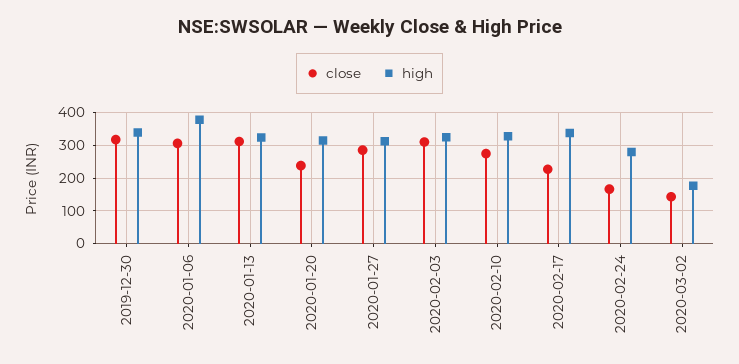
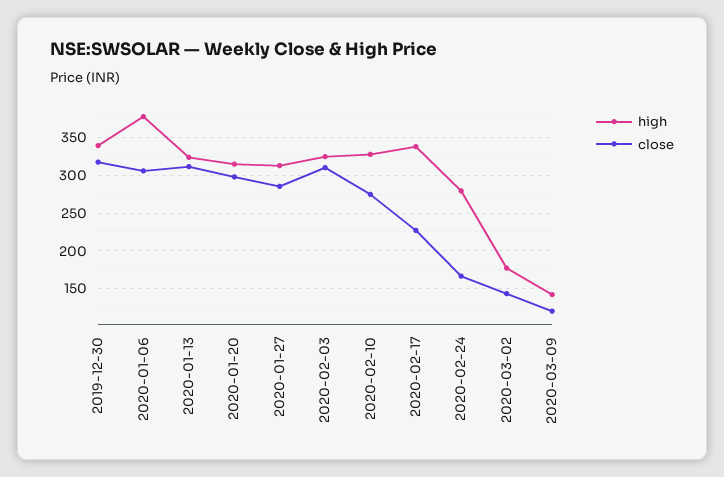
close, 2020-01-20: 240 -> 300
high, 2020-03-09: none -> 140
close, 2020-03-09: none -> 120

